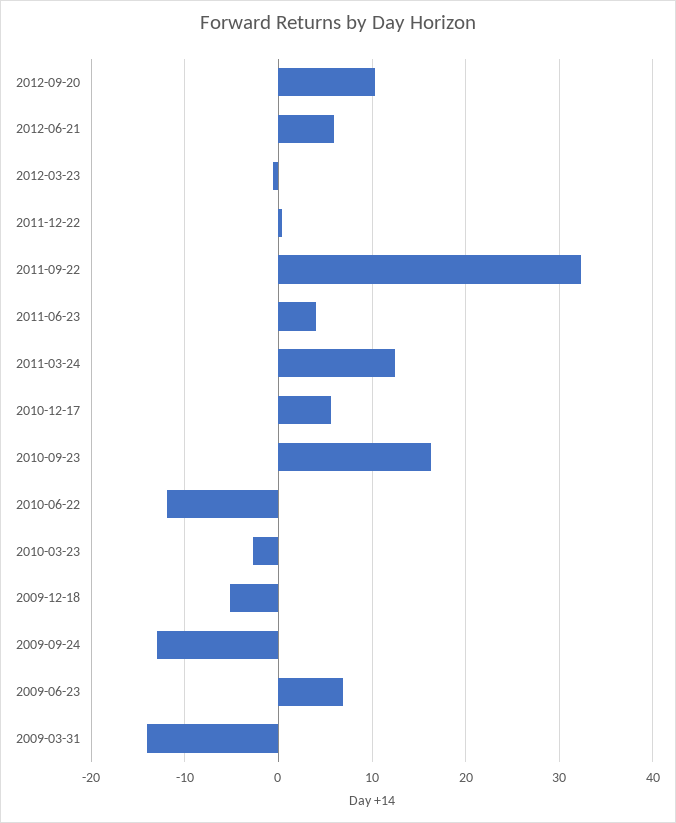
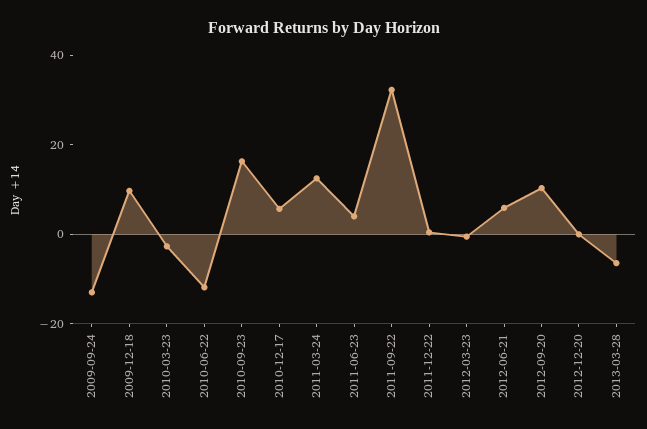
2009-12-18: -5 -> 10
2009-06-23: 7 -> none
2009-03-31: -14 -> none
2012-12-20: none -> 0
2013-03-28: none -> -5

